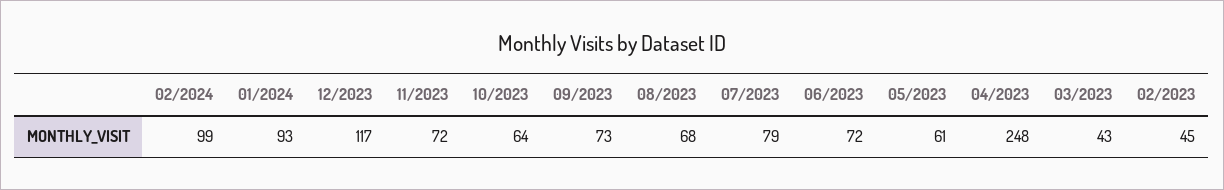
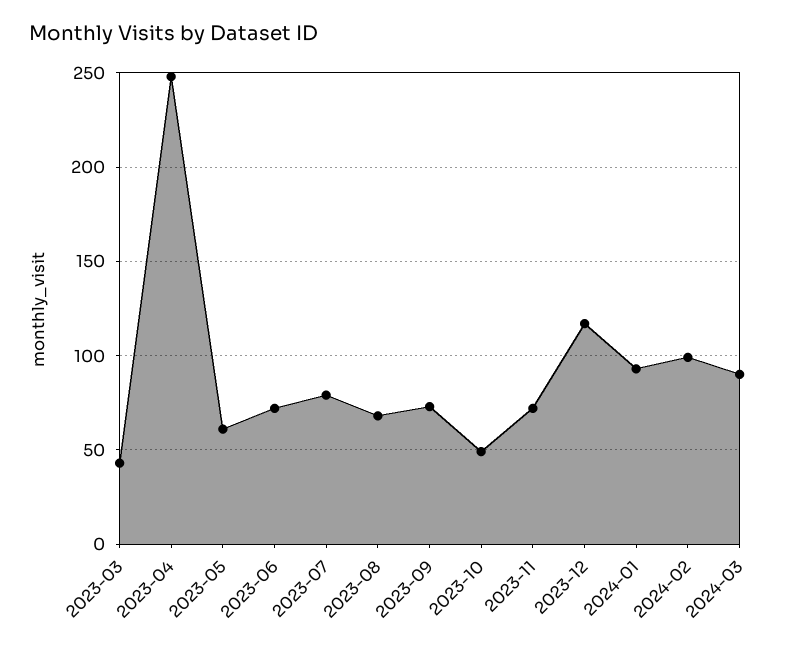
10/2023: 64 -> 50
02/2023: 45 -> none
2024-03: none -> 90

